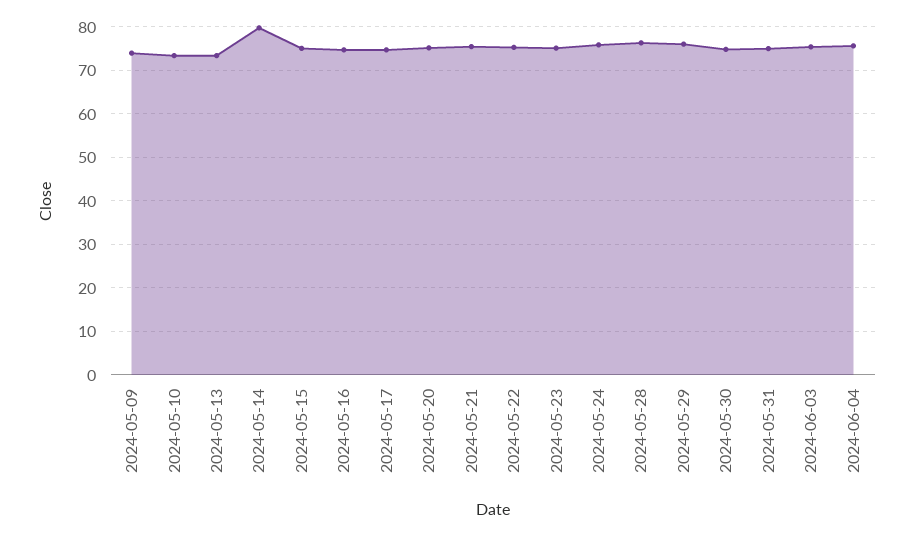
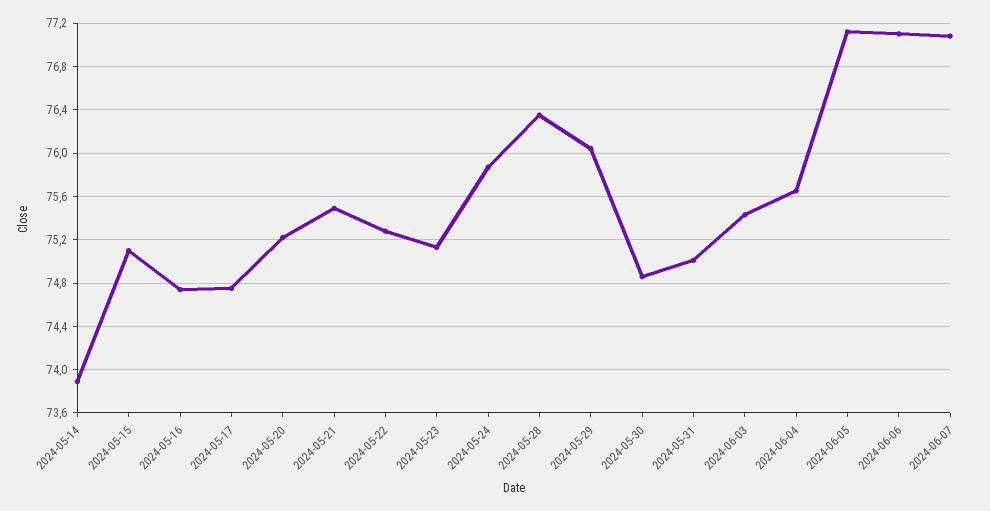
2024-05-09: 74 -> none
2024-05-10: 74 -> none
2024-05-13: 74 -> none
2024-05-14: 80 -> 73.9
2024-06-05: none -> 77.1
2024-06-06: none -> 77.1
2024-06-07: none -> 77.1

